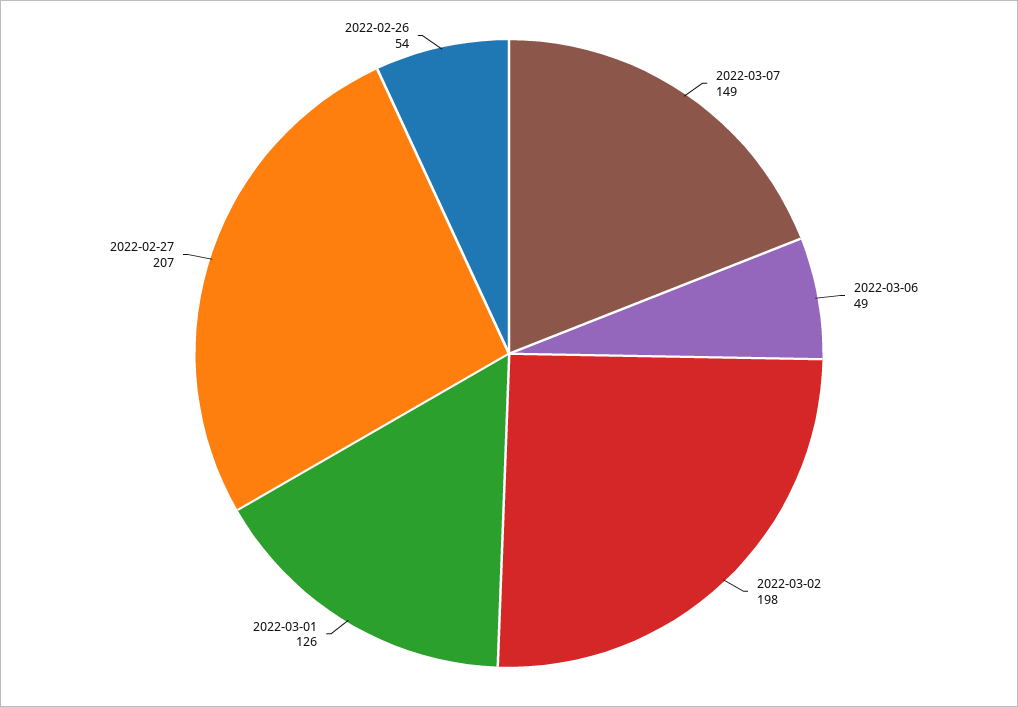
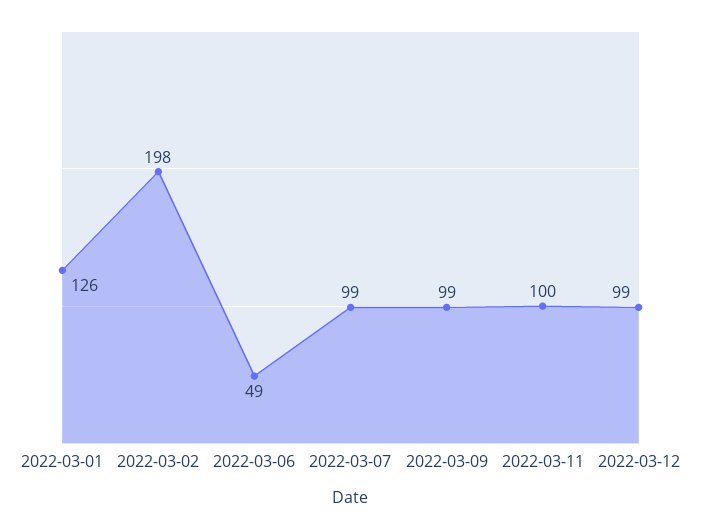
2022-03-07: 149 -> 99
2022-02-27: 207 -> none
2022-02-26: 54 -> none
2022-03-09: none -> 99
2022-03-11: none -> 100
2022-03-12: none -> 99

